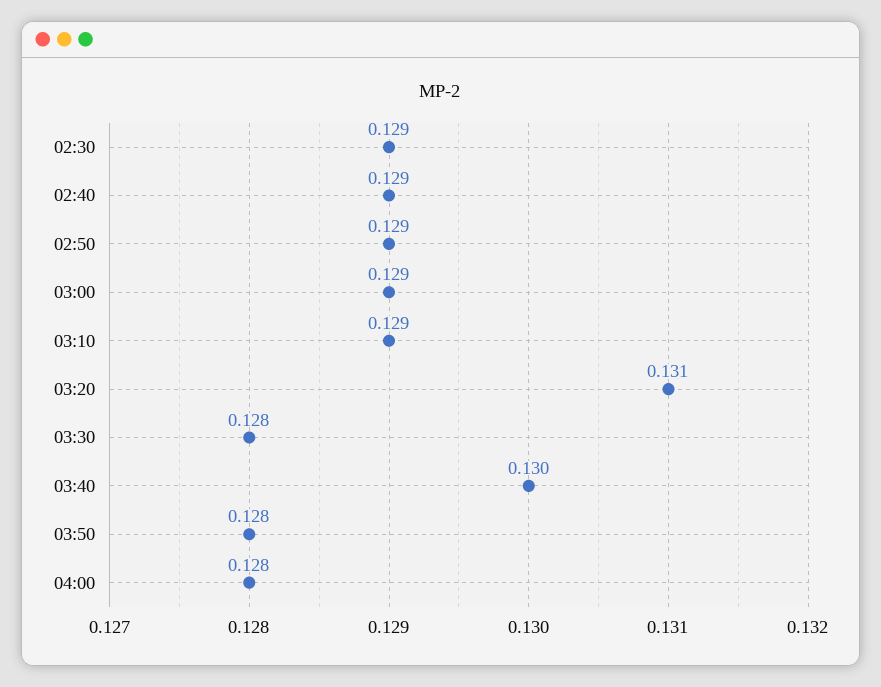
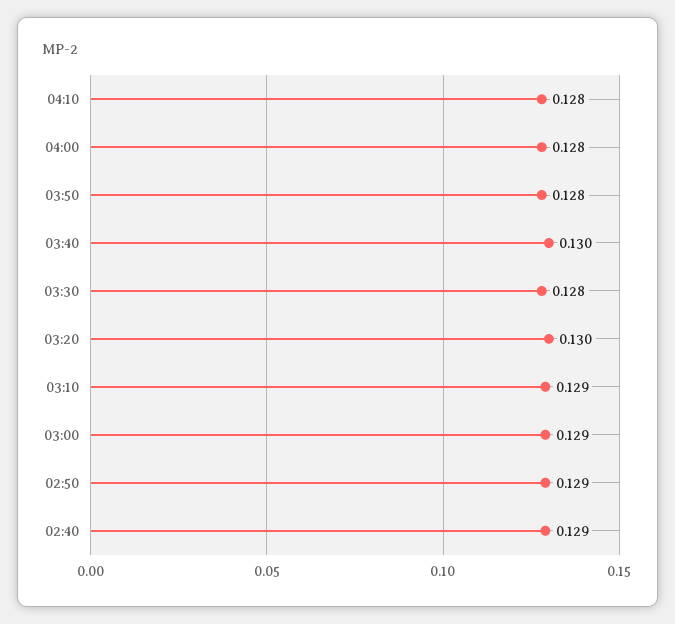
02:30: 0.129 -> none
03:20: 0.131 -> 0.13
04:10: none -> 0.128

